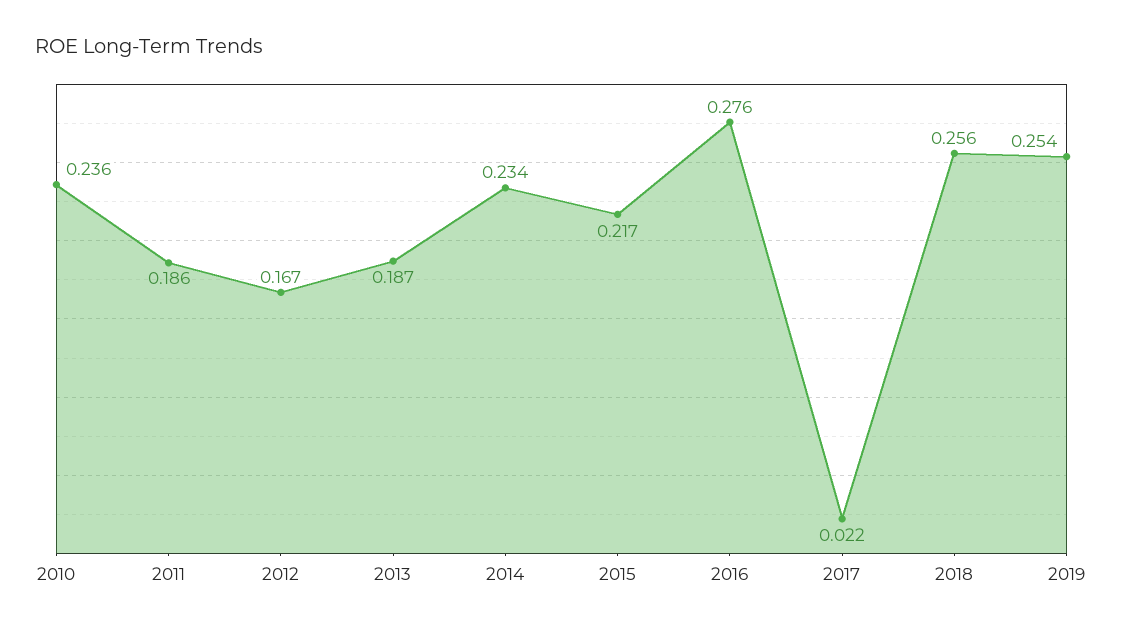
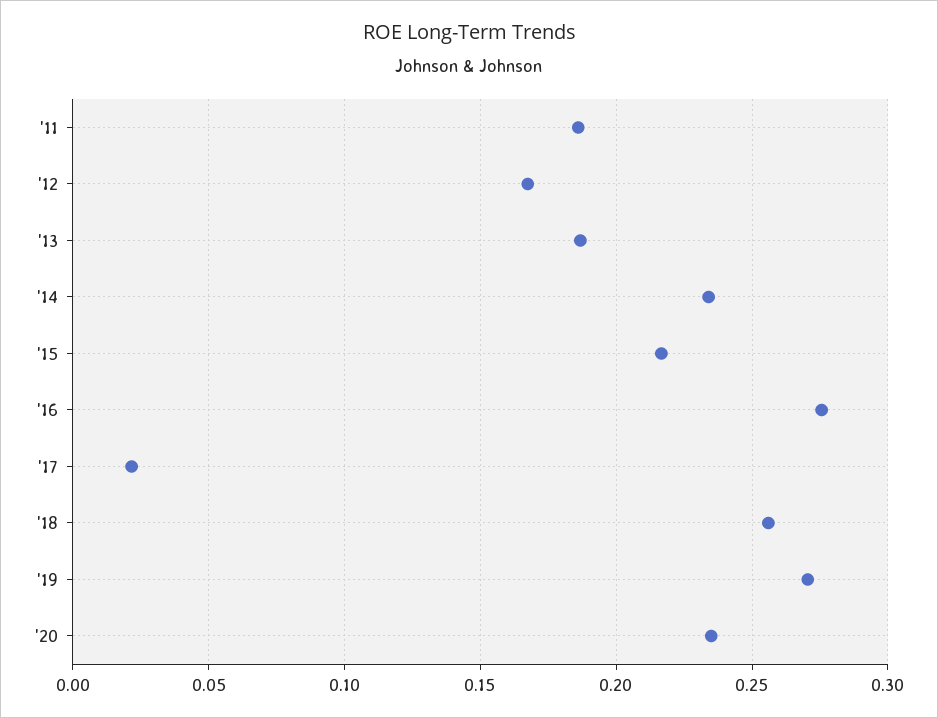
2010: 0.236 -> none
2019: 0.254 -> 0.27
'20: none -> 0.235

